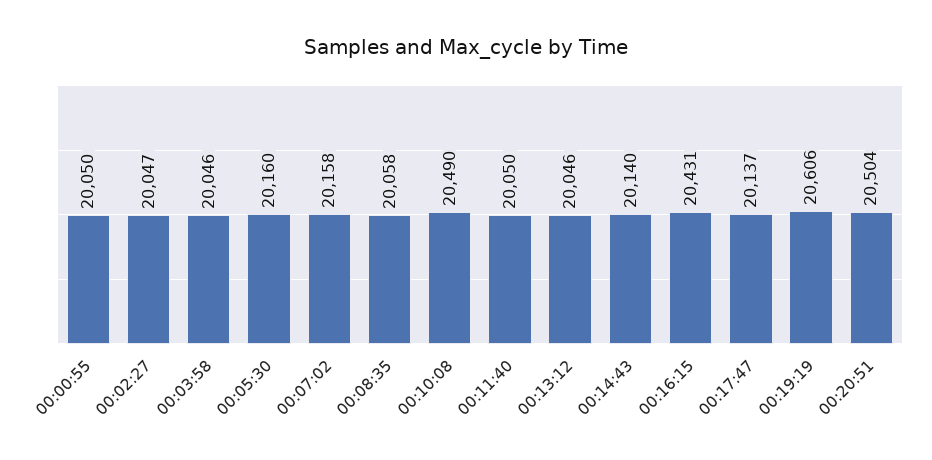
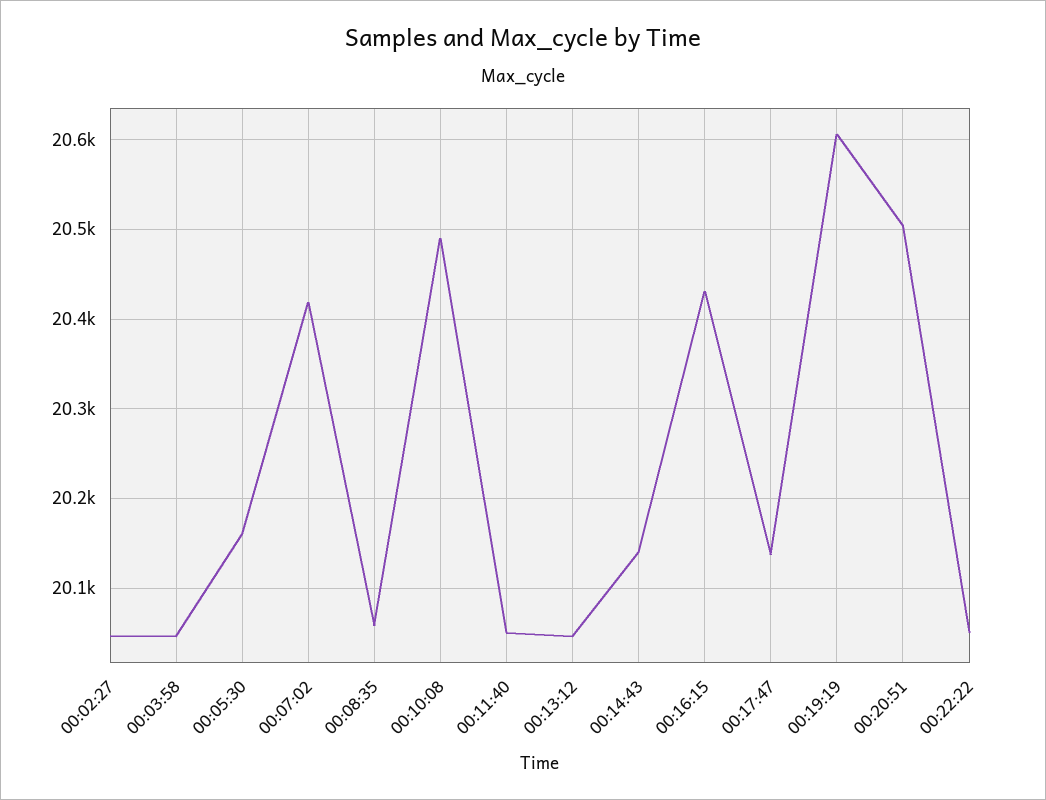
00:00:55: 20050 -> none
00:07:02: 20158 -> 20420
00:22:22: none -> 20050

